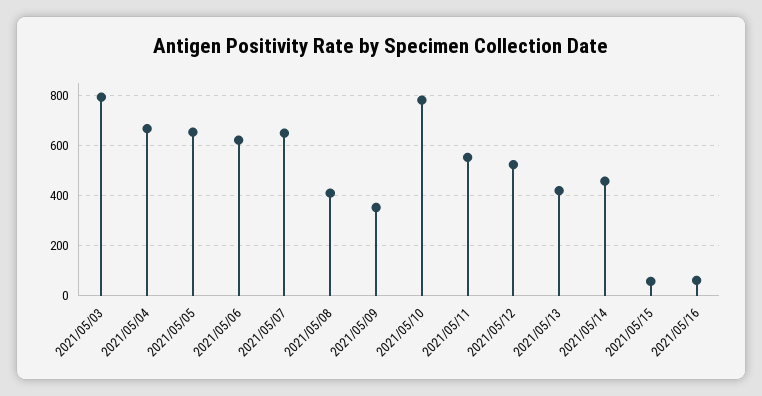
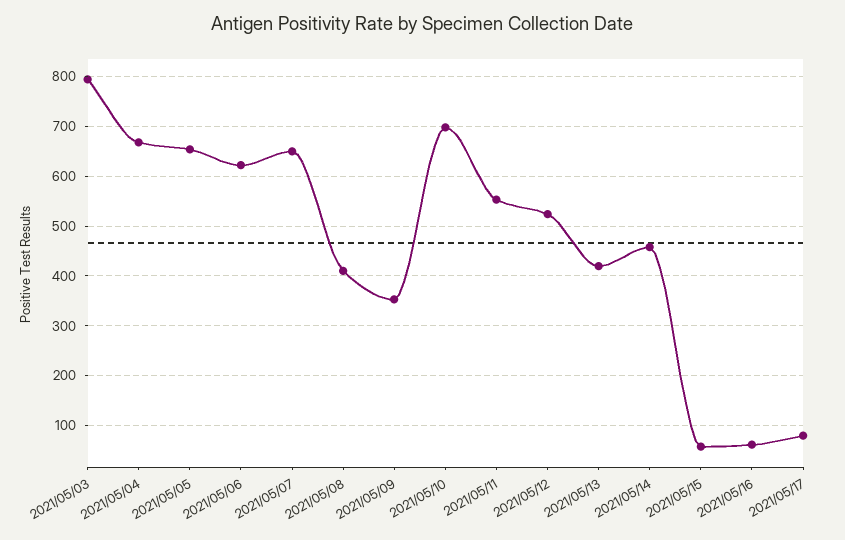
2021/05/10: 775 -> 700
2021/05/17: none -> 80

